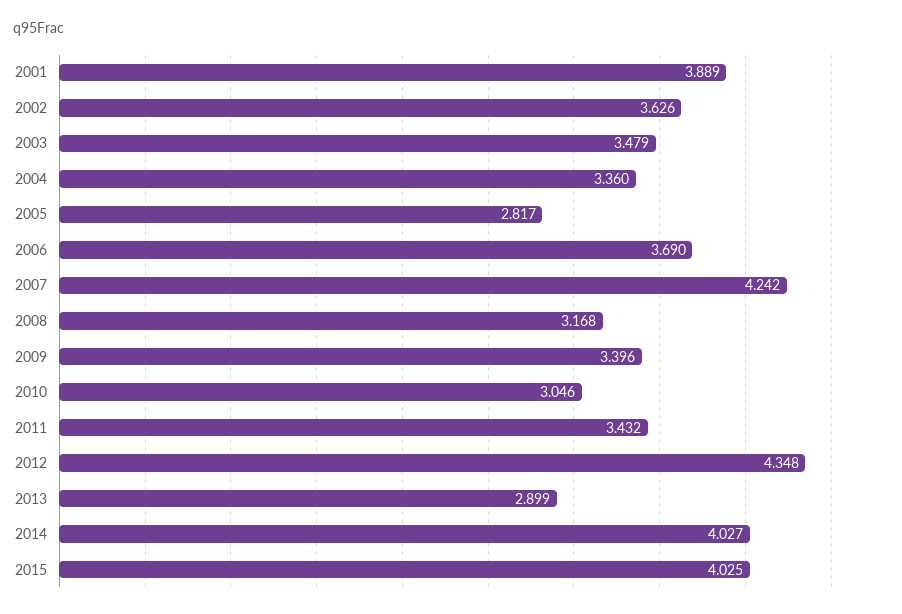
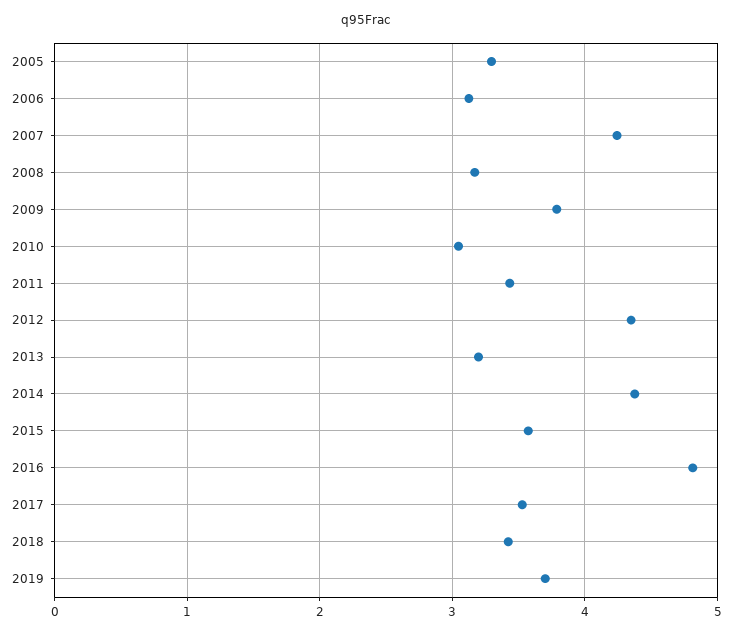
2001: 3.889 -> none
2002: 3.626 -> none
2003: 3.479 -> none
2004: 3.36 -> none
2005: 2.817 -> 3.3
2006: 3.69 -> 3.1
2009: 3.396 -> 3.8
2013: 2.899 -> 3.2
2014: 4.027 -> 4.4
2015: 4.025 -> 3.6
2016: none -> 4.8
2017: none -> 3.5
2018: none -> 3.4
2019: none -> 3.7

